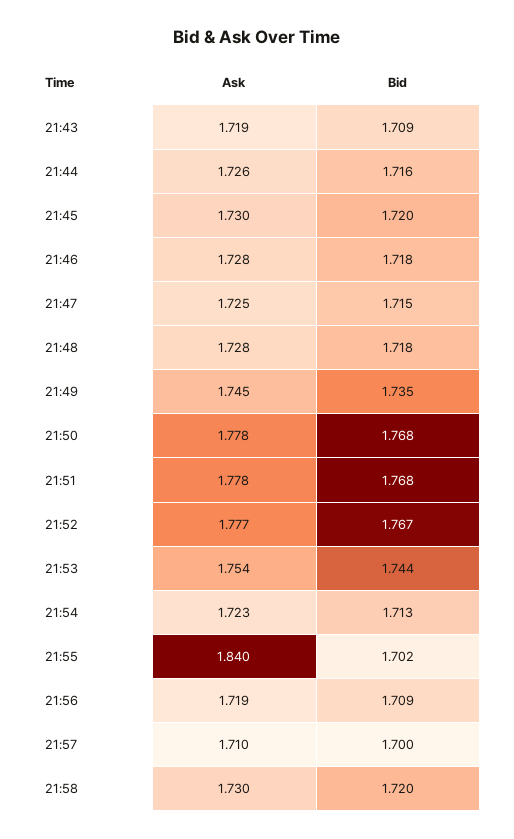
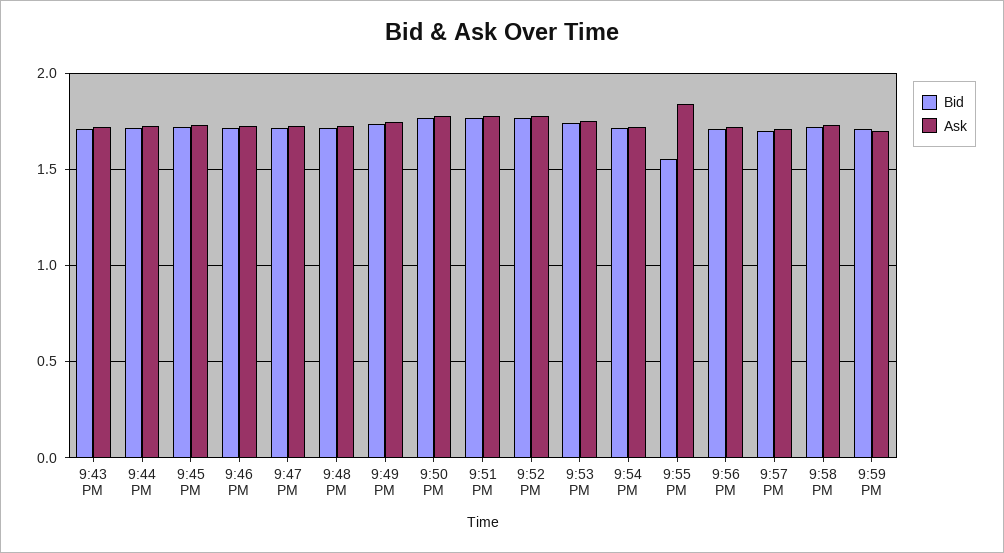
Bid, 21:55: 1.702 -> 1.55
Bid, 9:59 PM: none -> 1.7
Ask, 9:59 PM: none -> 1.7

